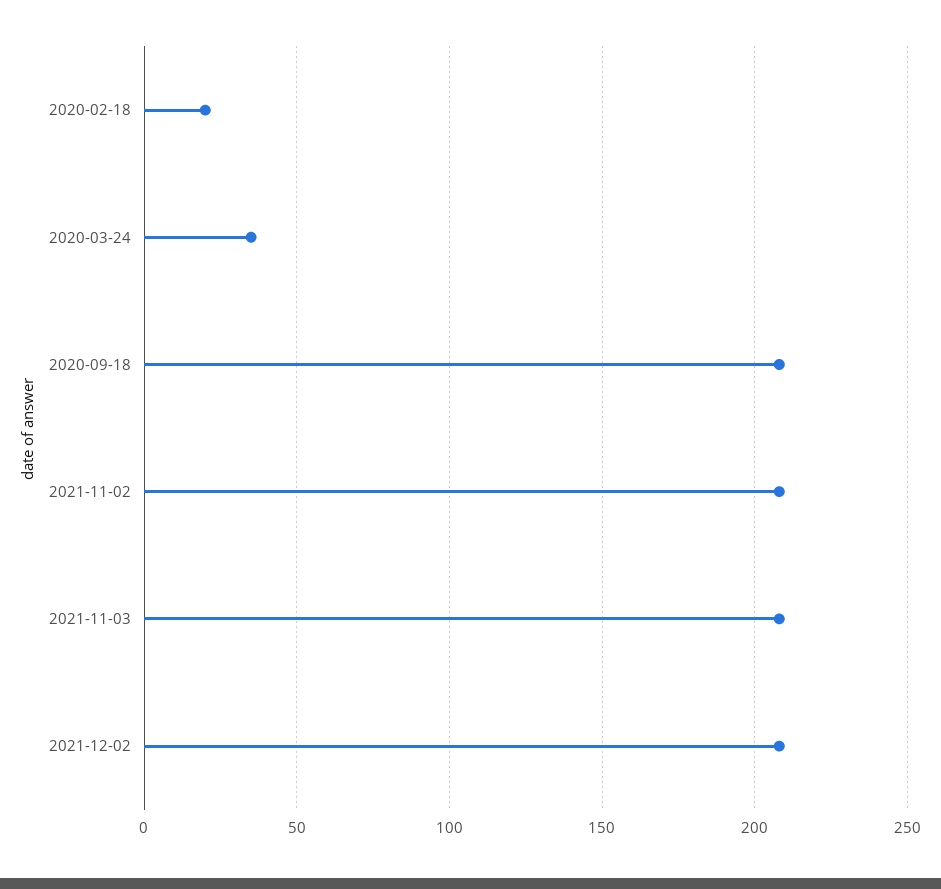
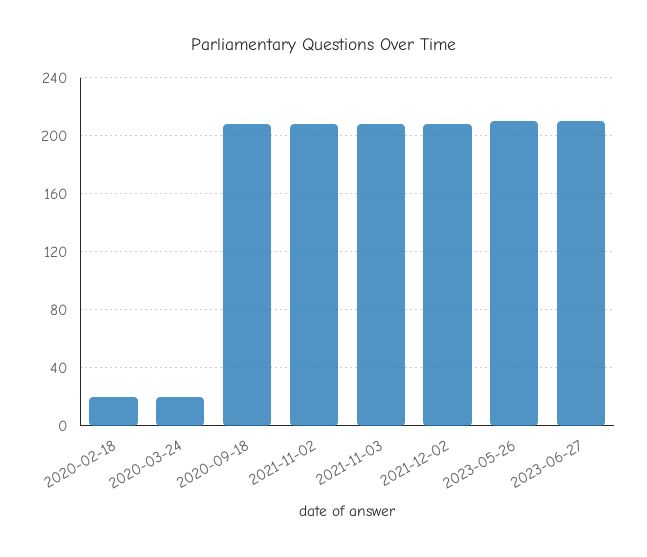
2020-03-24: 35 -> 20
2023-05-26: none -> 210
2023-06-27: none -> 210

